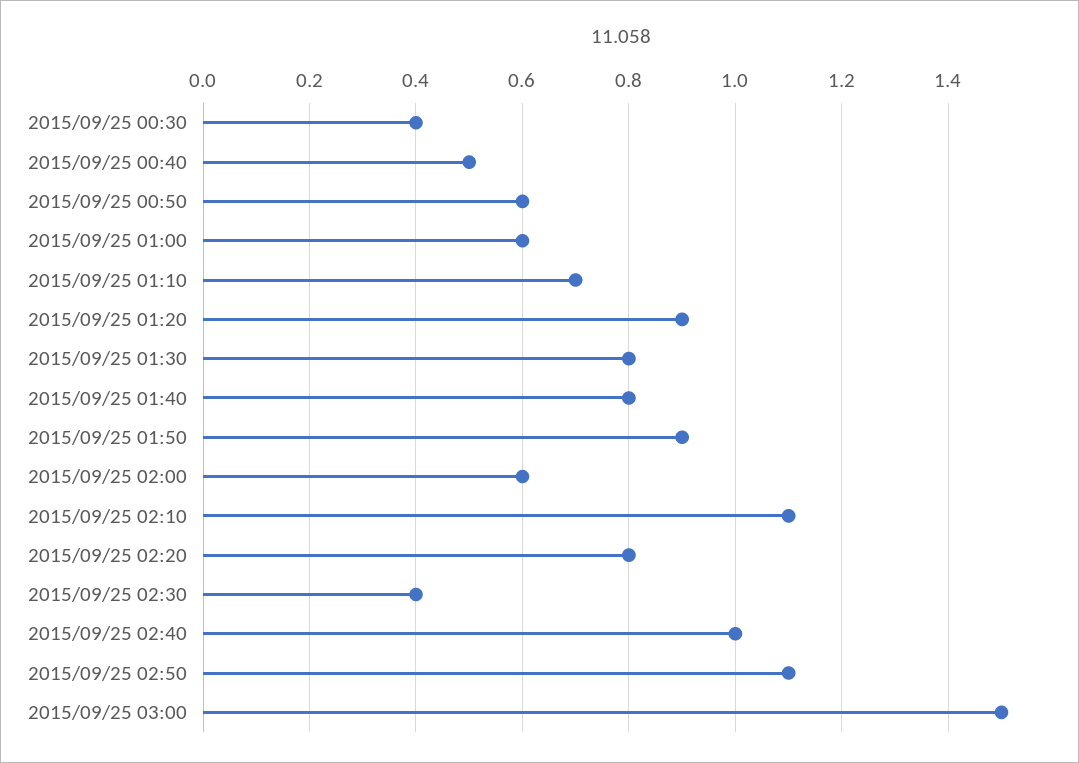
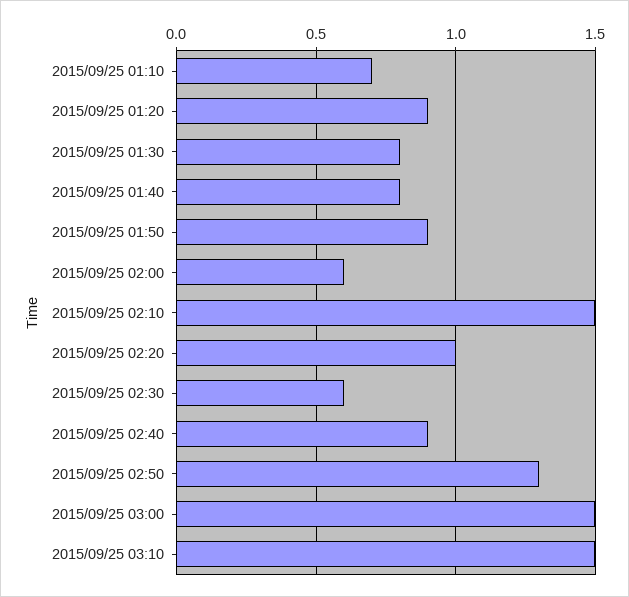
2015/09/25 00:30: 0.4 -> none
2015/09/25 00:40: 0.5 -> none
2015/09/25 00:50: 0.6 -> none
2015/09/25 01:00: 0.6 -> none
2015/09/25 02:10: 1.1 -> 1.5
2015/09/25 02:20: 0.8 -> 1
2015/09/25 02:30: 0.4 -> 0.6
2015/09/25 02:40: 1 -> 0.9
2015/09/25 02:50: 1.1 -> 1.3
2015/09/25 03:10: none -> 1.5

